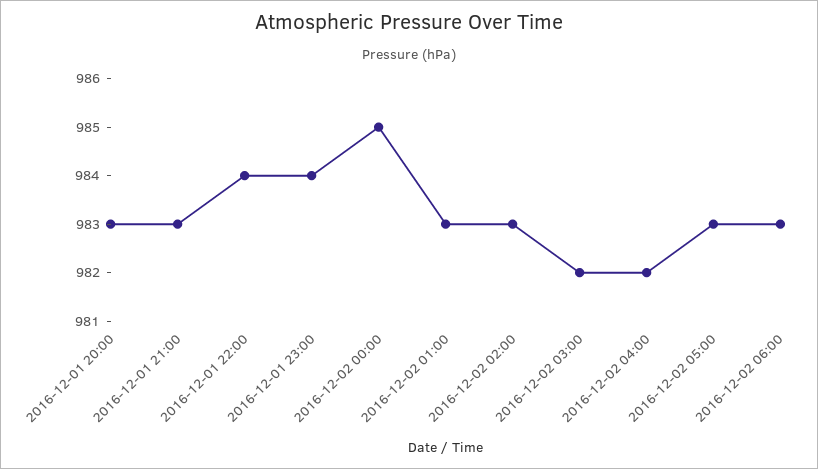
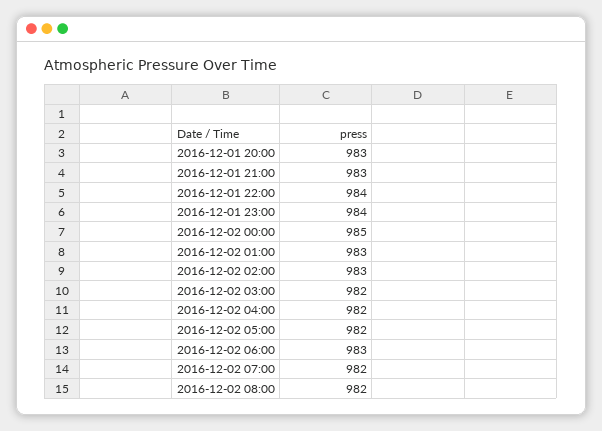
2016-12-02 05:00: 983 -> 982
2016-12-02 07:00: none -> 982
2016-12-02 08:00: none -> 982

